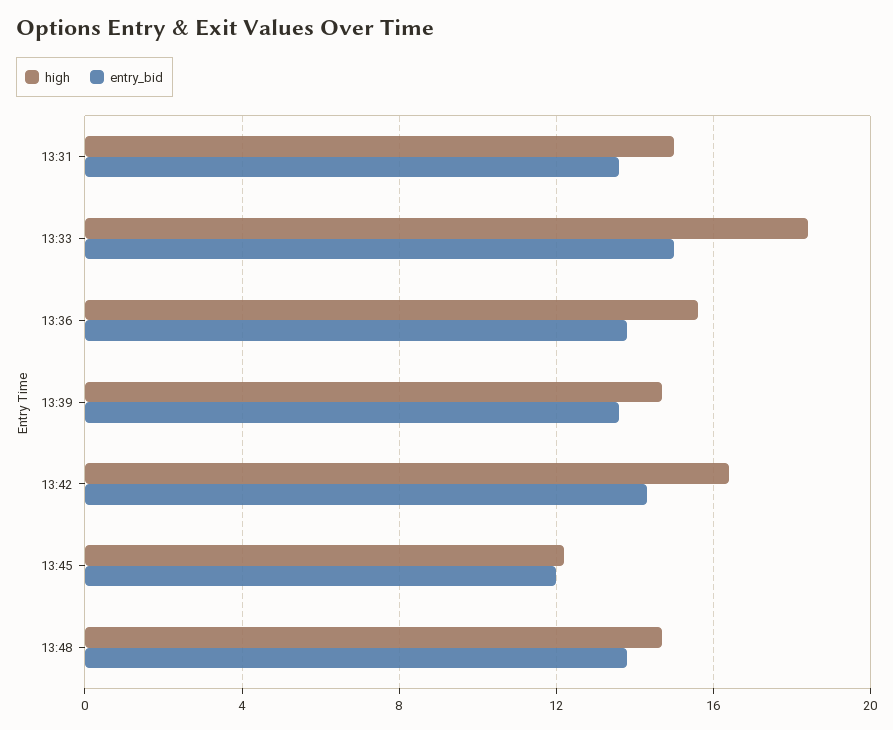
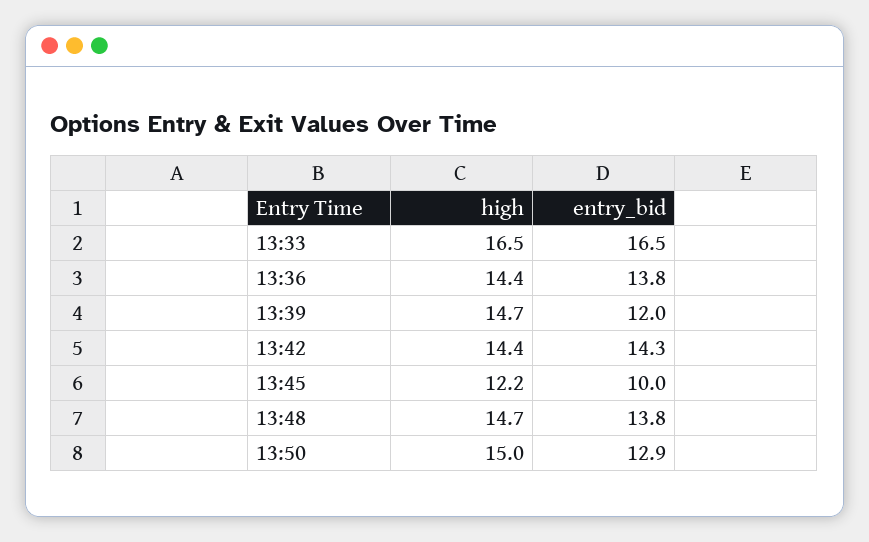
high, 13:31: 15 -> none
entry_bid, 13:31: 13.5 -> none
high, 13:33: 18.5 -> 16.5
entry_bid, 13:33: 15 -> 16.5
high, 13:36: 15.5 -> 14.4
entry_bid, 13:39: 13.5 -> 12
high, 13:42: 16.5 -> 14.4
entry_bid, 13:45: 12 -> 10
high, 13:50: none -> 15
entry_bid, 13:50: none -> 12.9

